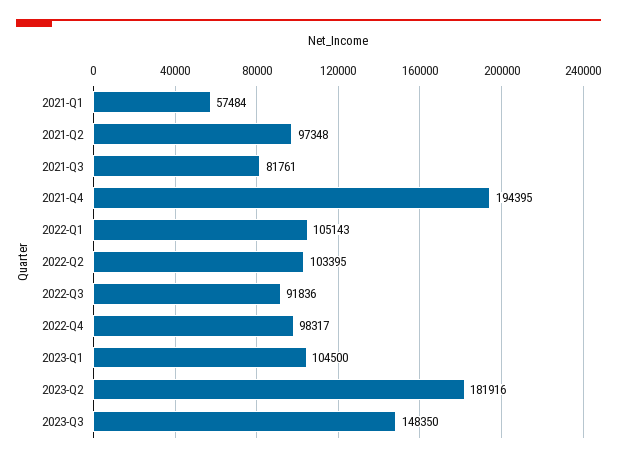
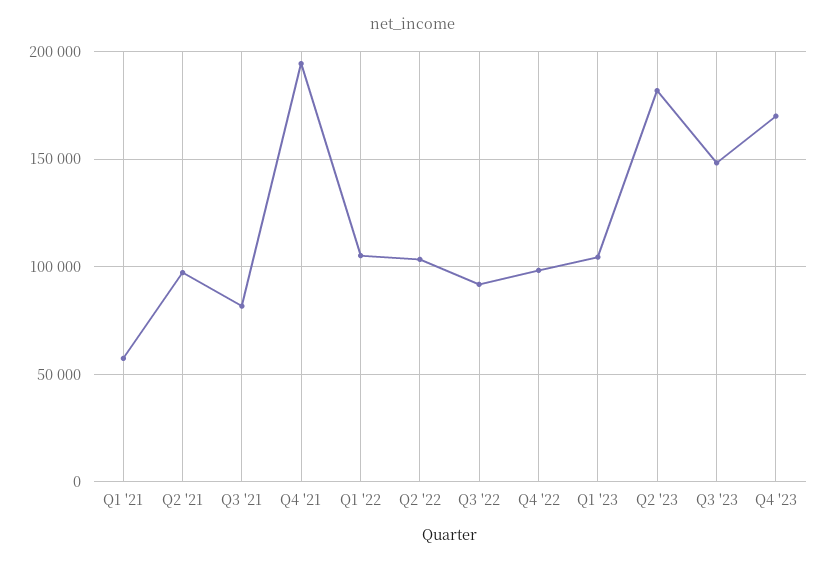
Q4 '23: none -> 170000

